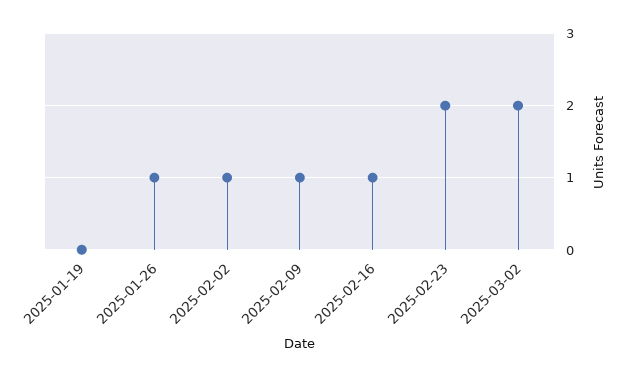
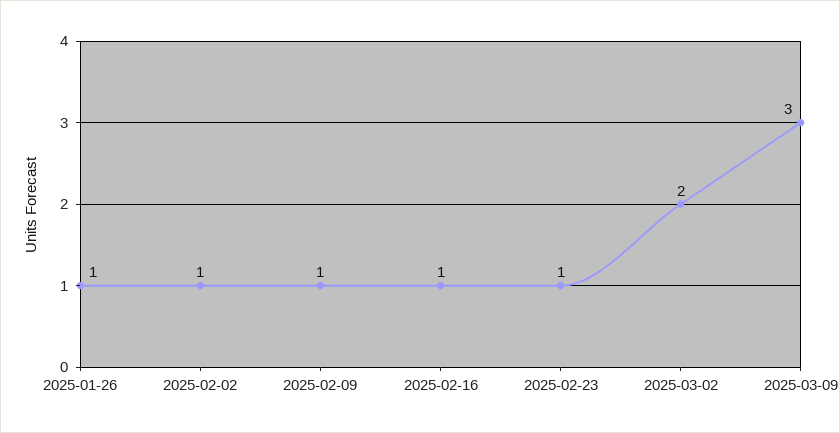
2025-01-19: 0 -> none
2025-02-23: 2 -> 1
2025-03-09: none -> 3

